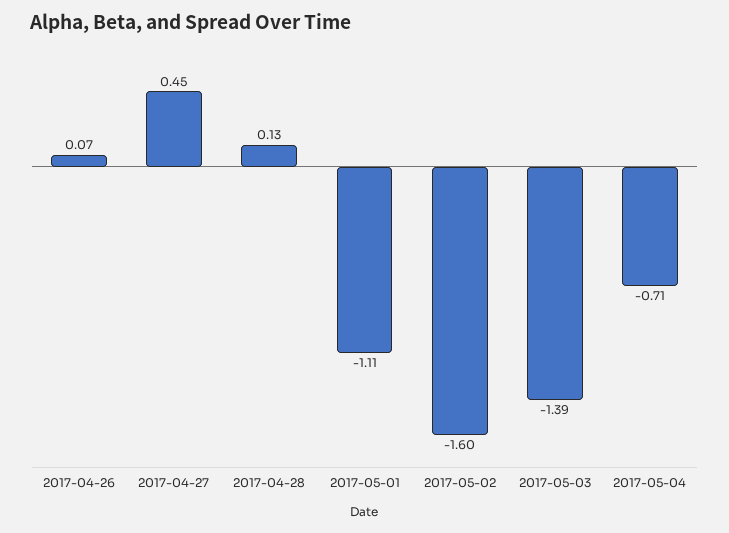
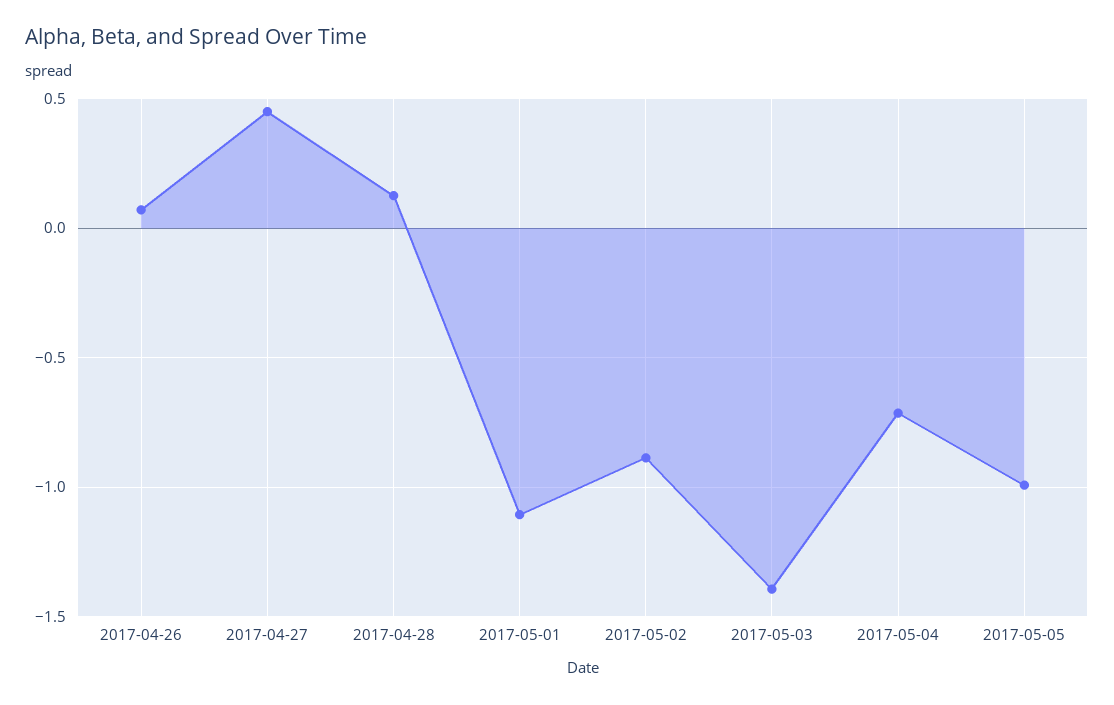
2017-05-02: -1.6 -> -0.9
2017-05-05: none -> -1

